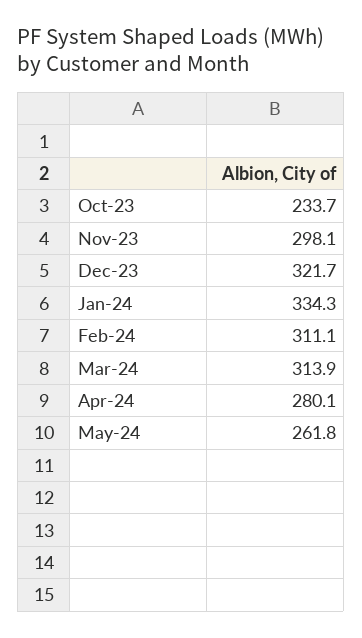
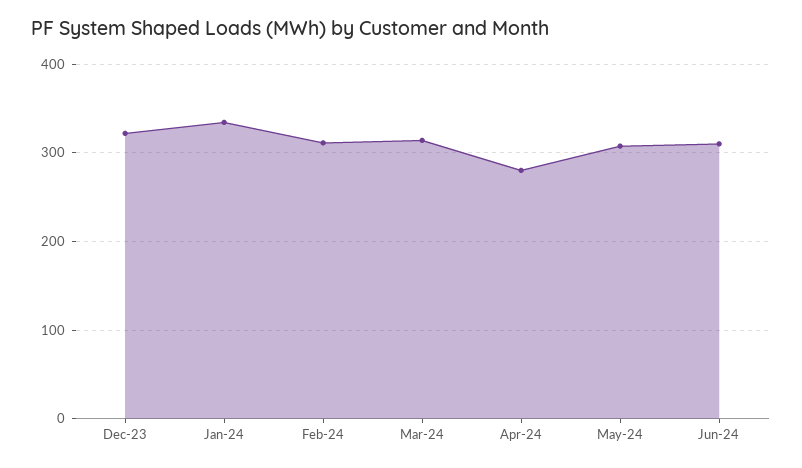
Oct-23: 233.7 -> none
Nov-23: 298.1 -> none
May-24: 261.8 -> 310
Jun-24: none -> 310

